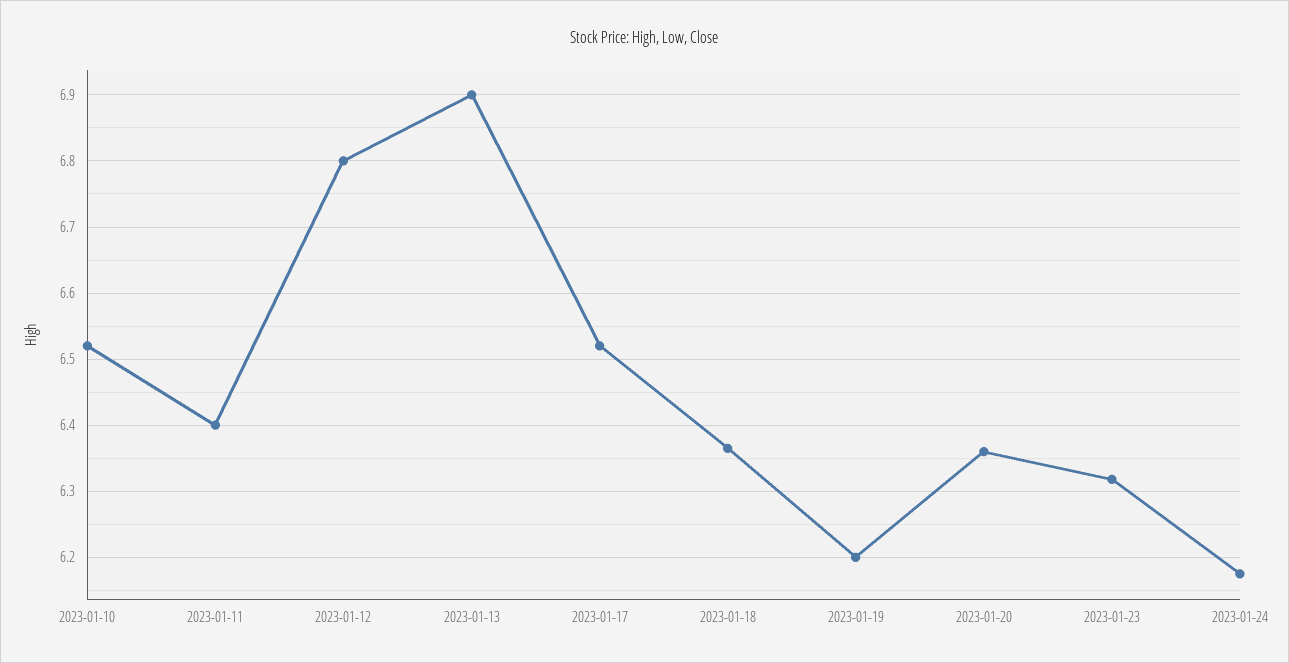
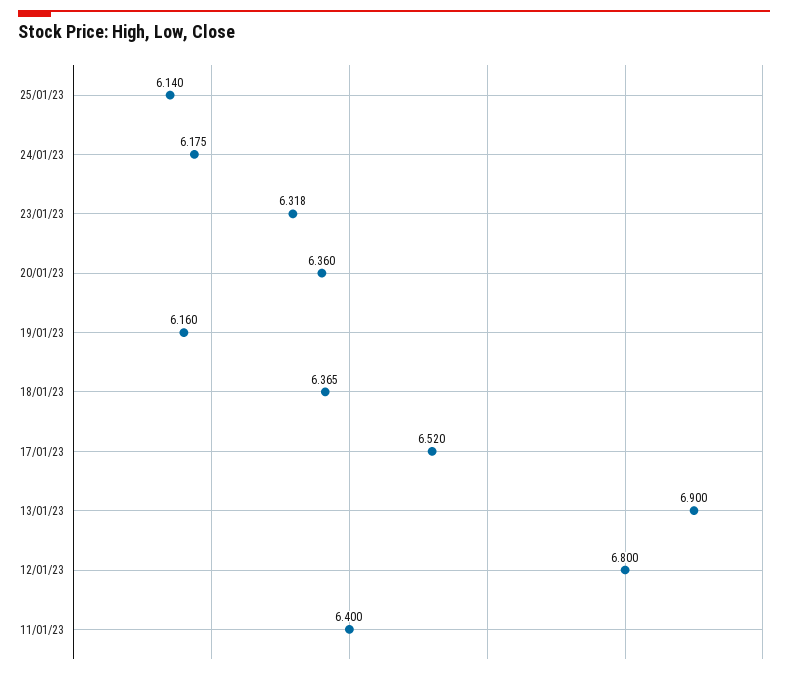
2023-01-10: 6.52 -> none
2023-01-19: 6.2 -> 6.16
25/01/23: none -> 6.14

